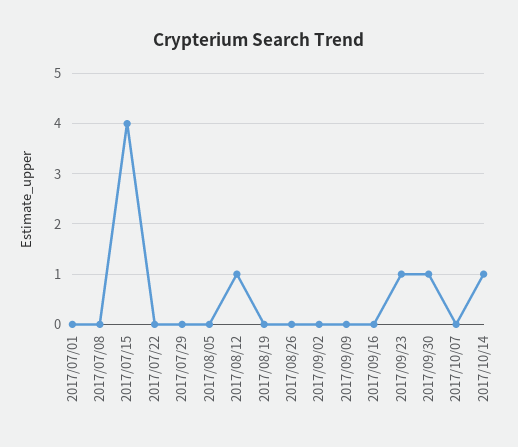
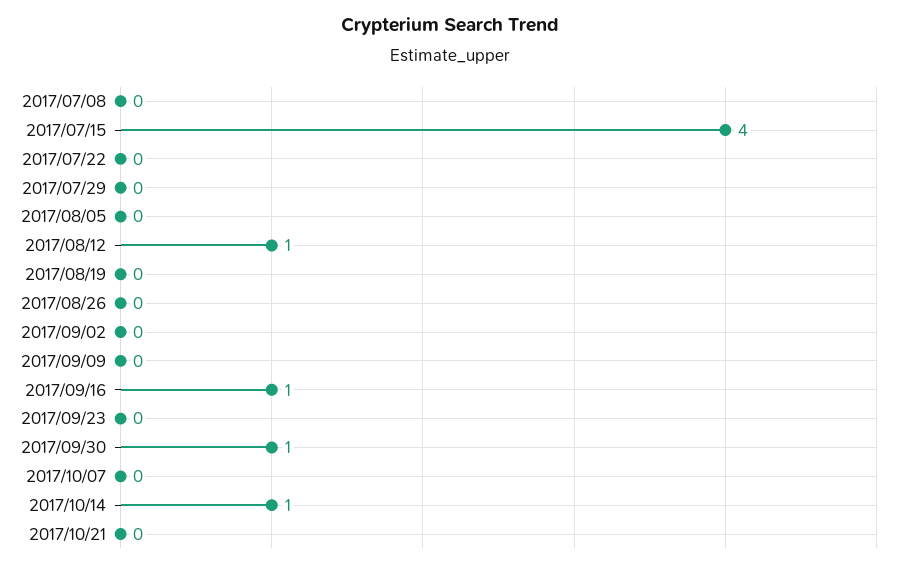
2017/07/01: 0 -> none
2017/09/16: 0 -> 1
2017/09/23: 1 -> 0
2017/10/21: none -> 0

